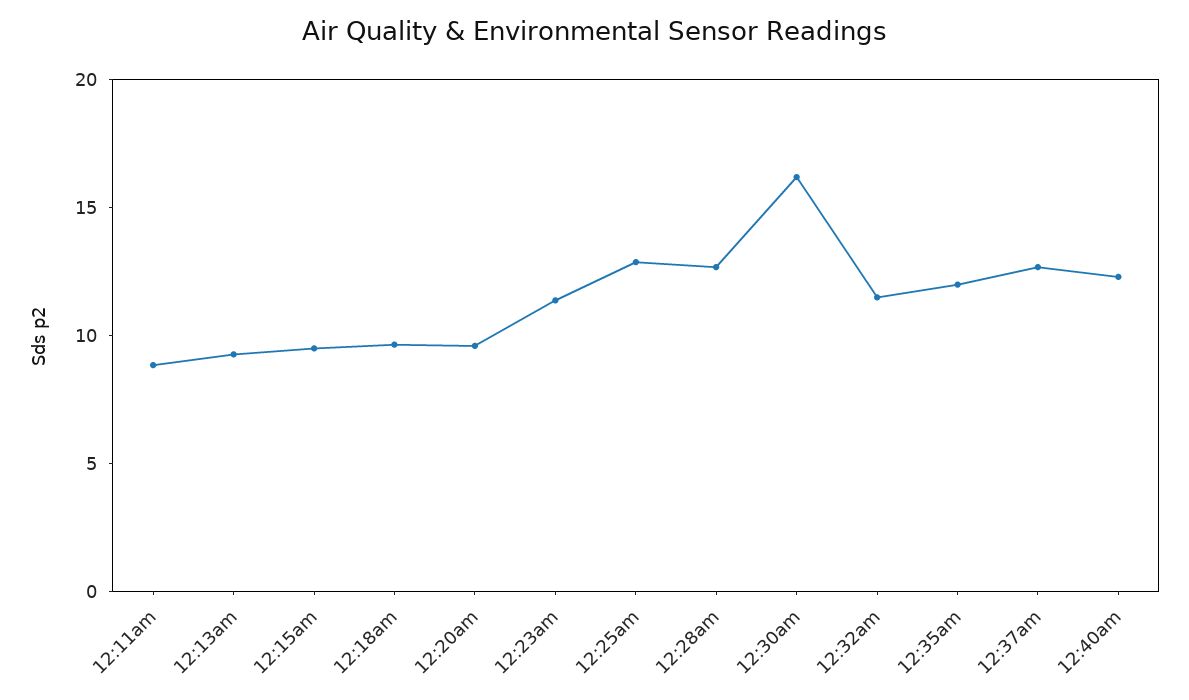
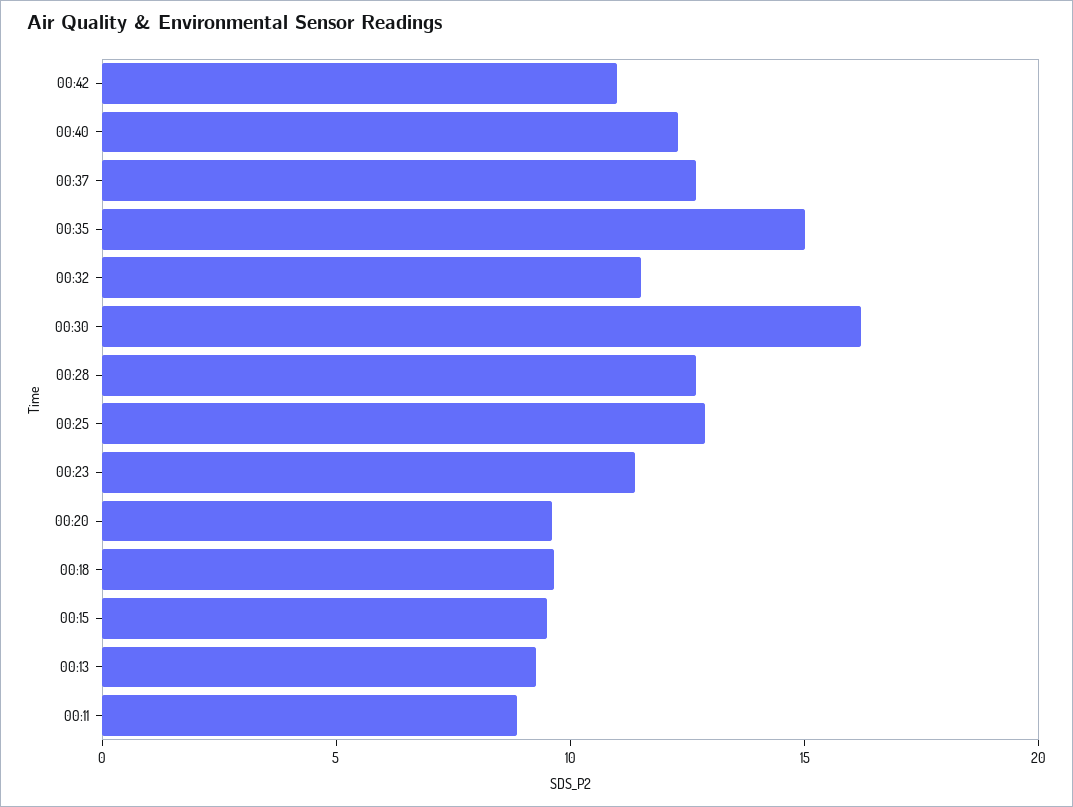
12:35am: 12 -> 15
00:42: none -> 11

